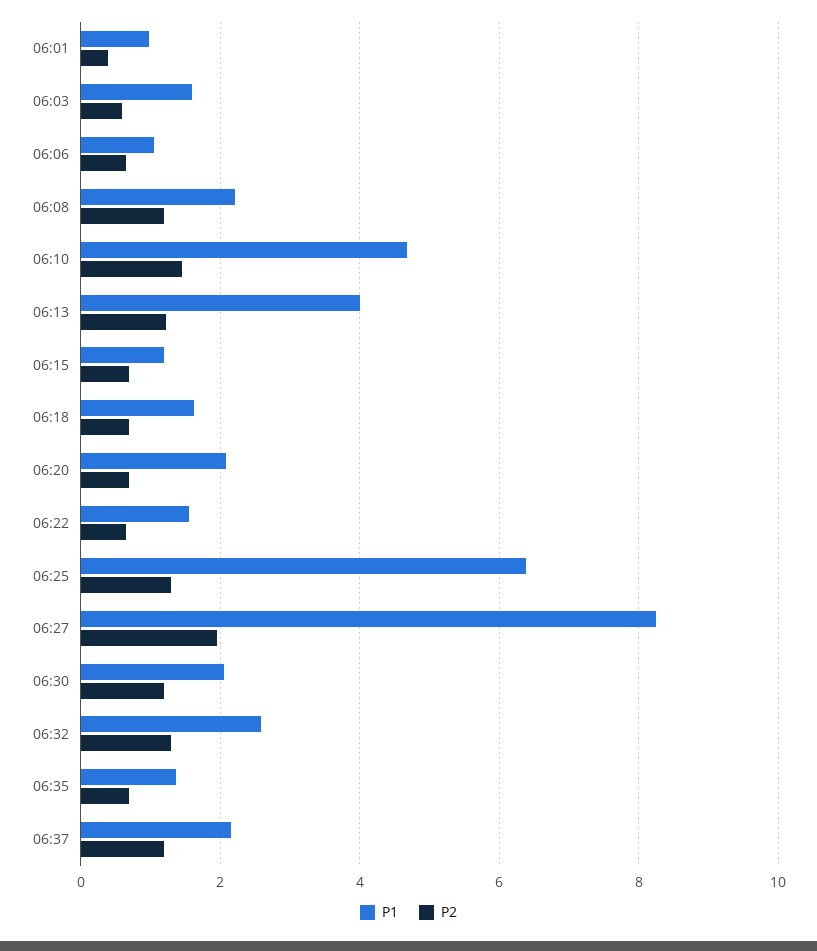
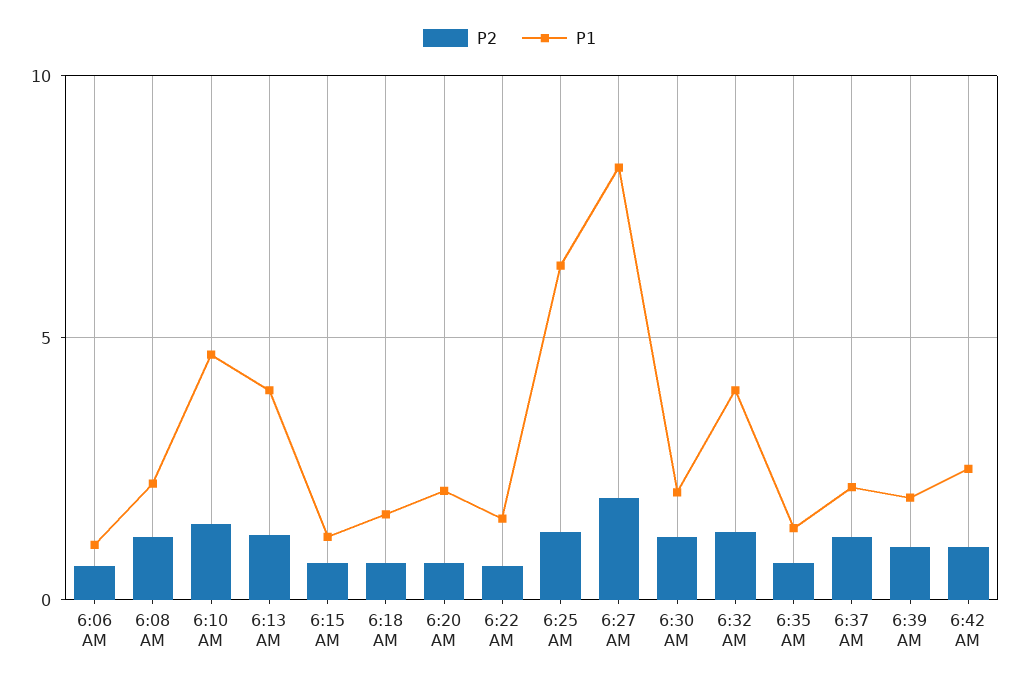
P1, 06:01: 1 -> none
P2, 06:01: 0.4 -> none
P1, 06:03: 1.6 -> none
P2, 06:03: 0.6 -> none
P1, 06:32: 2.6 -> 4
P2, 6:39 AM: none -> 1
P1, 6:39 AM: none -> 2
P2, 6:42 AM: none -> 1
P1, 6:42 AM: none -> 2.5

